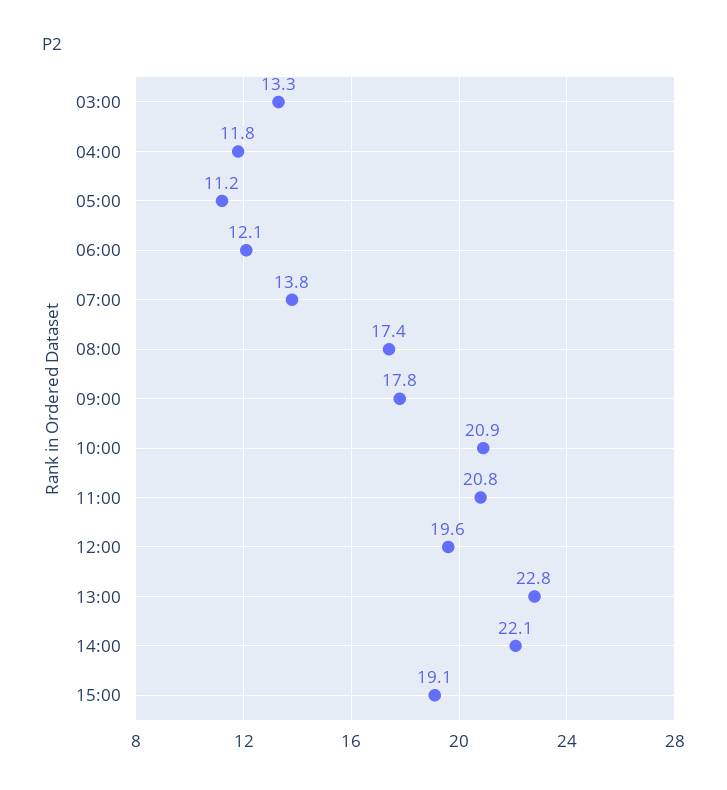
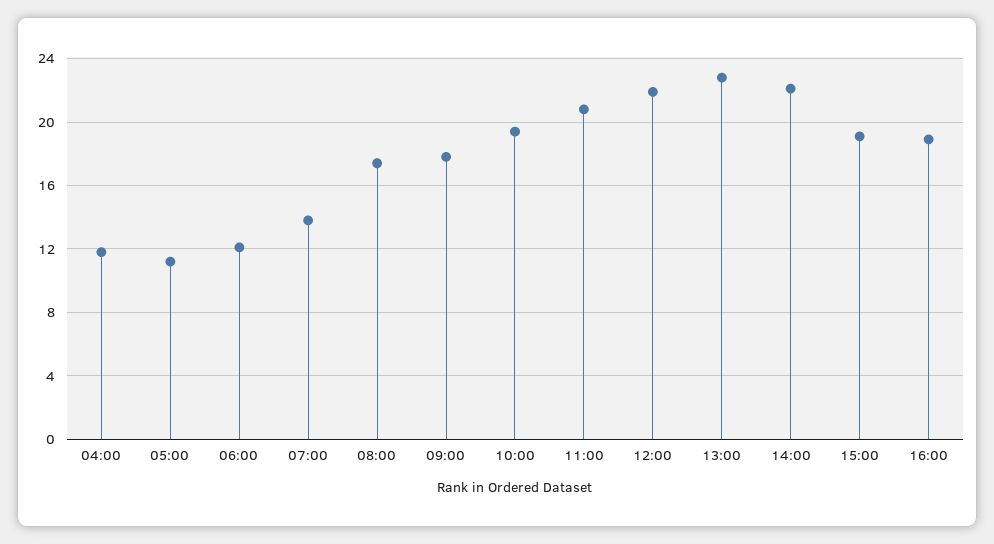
03:00: 13.3 -> none
10:00: 20.9 -> 19.5
12:00: 19.6 -> 22
16:00: none -> 19

